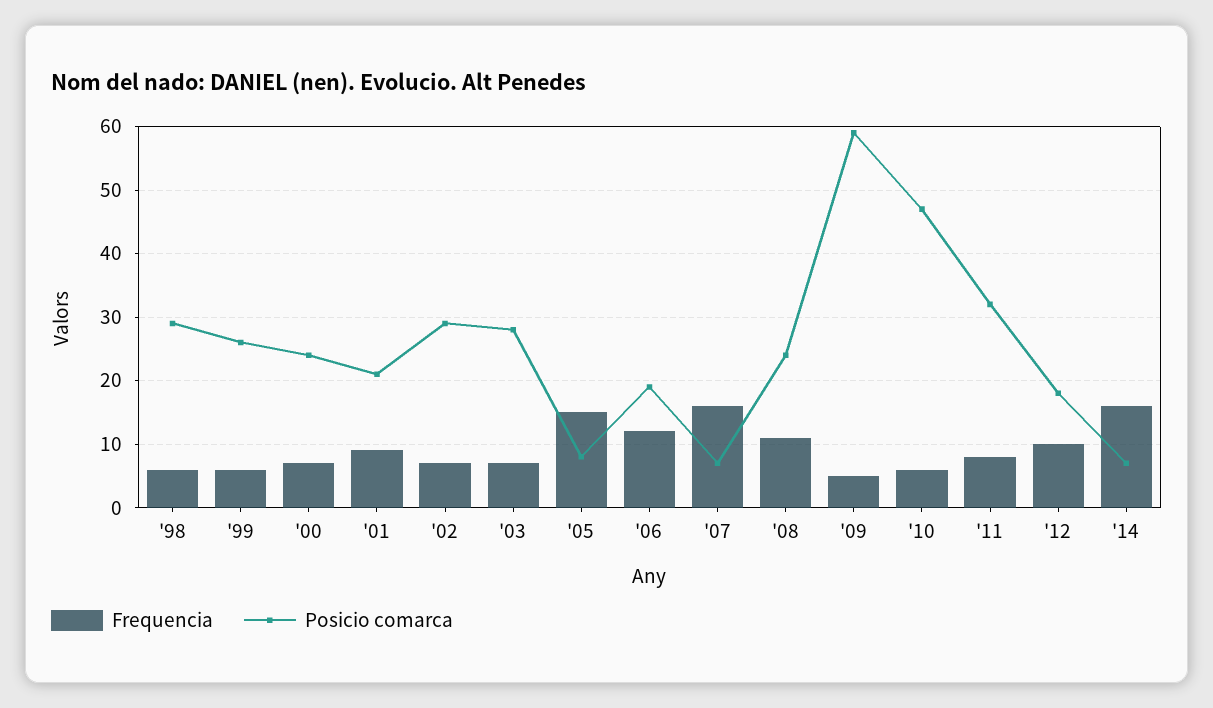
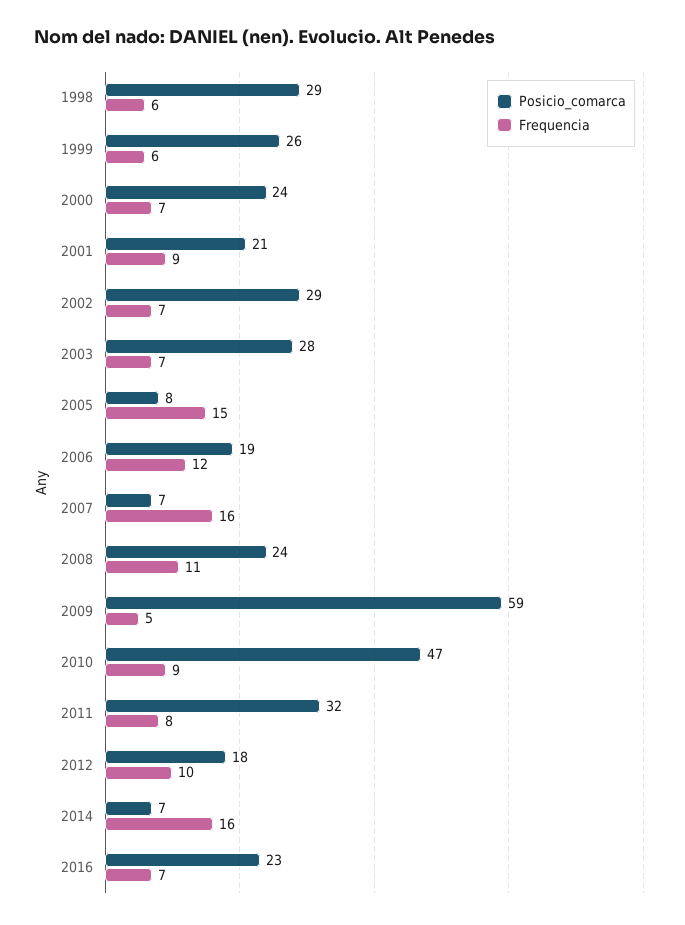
Frequencia, '10: 6 -> 9
Posicio comarca, 2016: none -> 23
Frequencia, 2016: none -> 7

